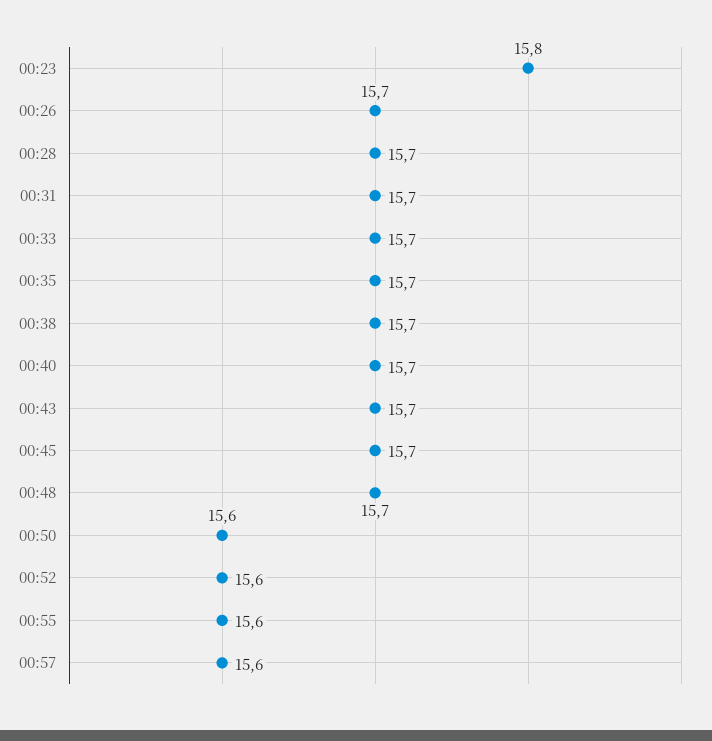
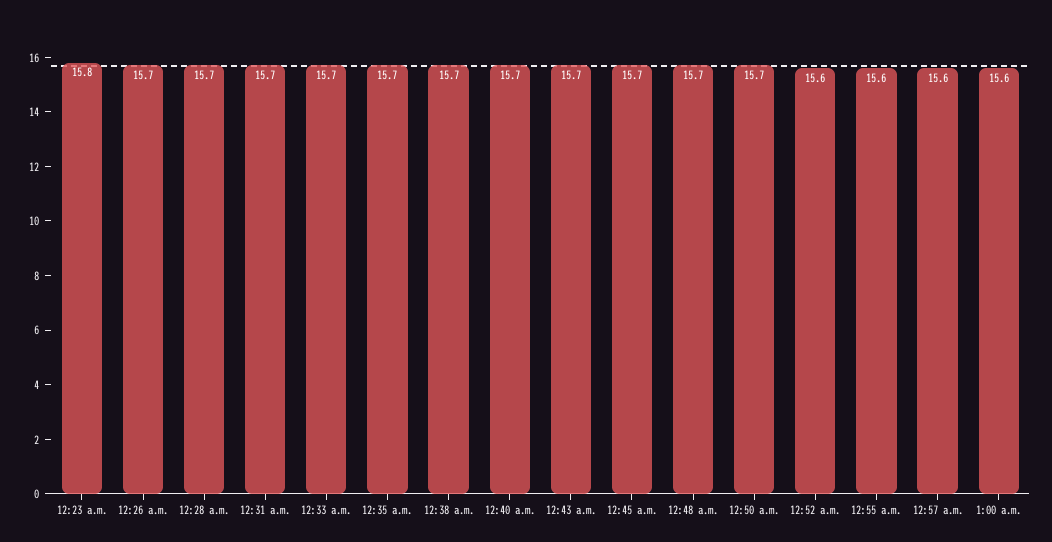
00:50: 15.6 -> 15.7
1:00 a.m.: none -> 15.6

